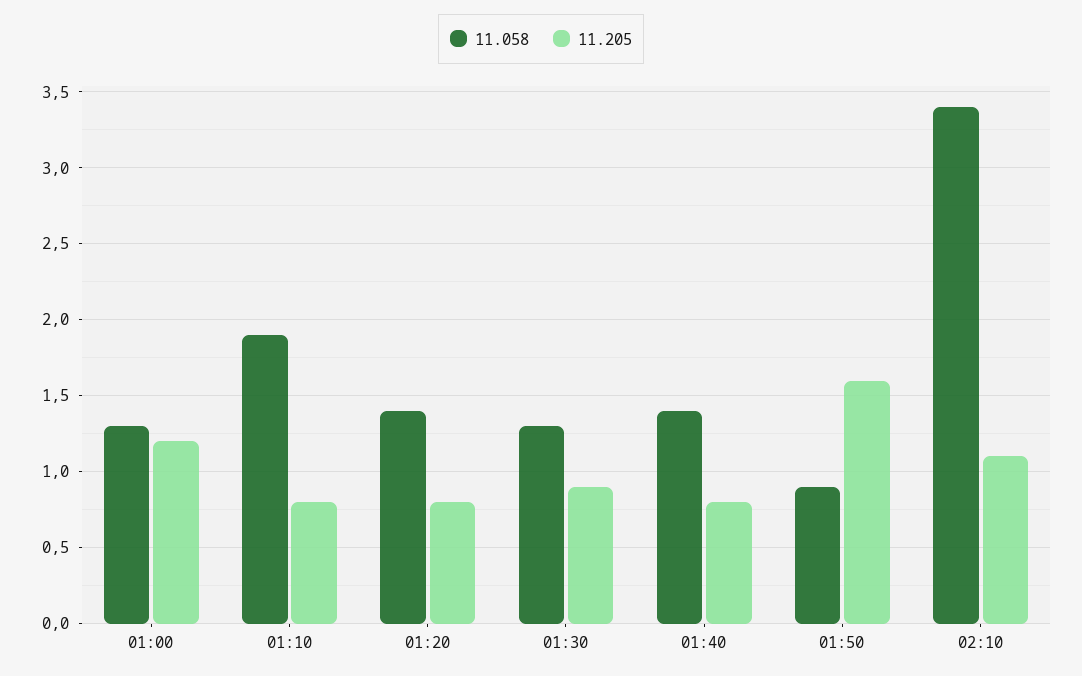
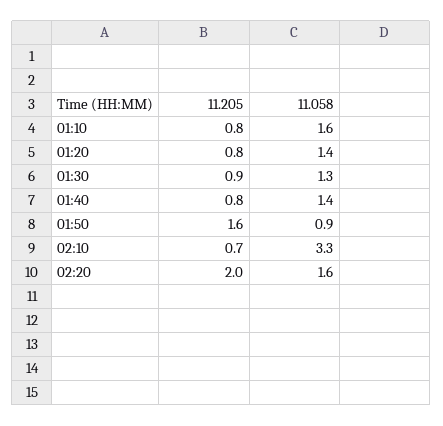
11.058, 01:00: 1.3 -> none
11.205, 01:00: 1.2 -> none
11.058, 01:10: 1.9 -> 1.6
11.058, 02:10: 3.4 -> 3.3
11.205, 02:10: 1.1 -> 0.7
11.205, 02:20: none -> 2
11.058, 02:20: none -> 1.6

